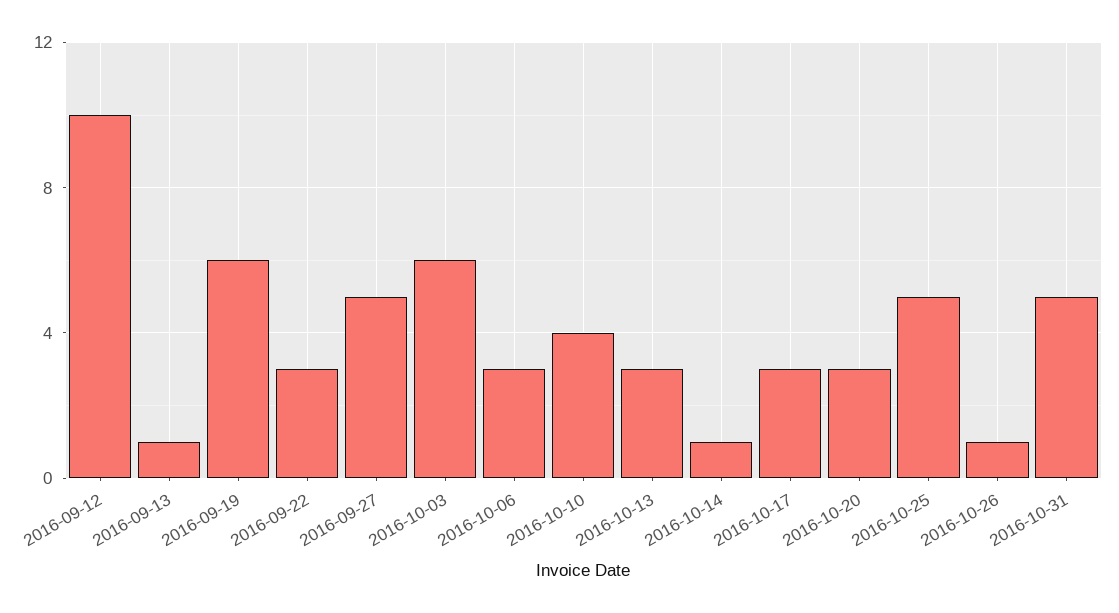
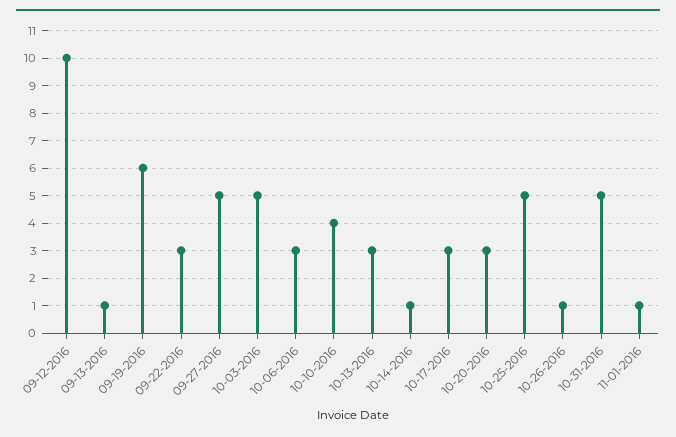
2016-10-03: 6 -> 5
11-01-2016: none -> 1

